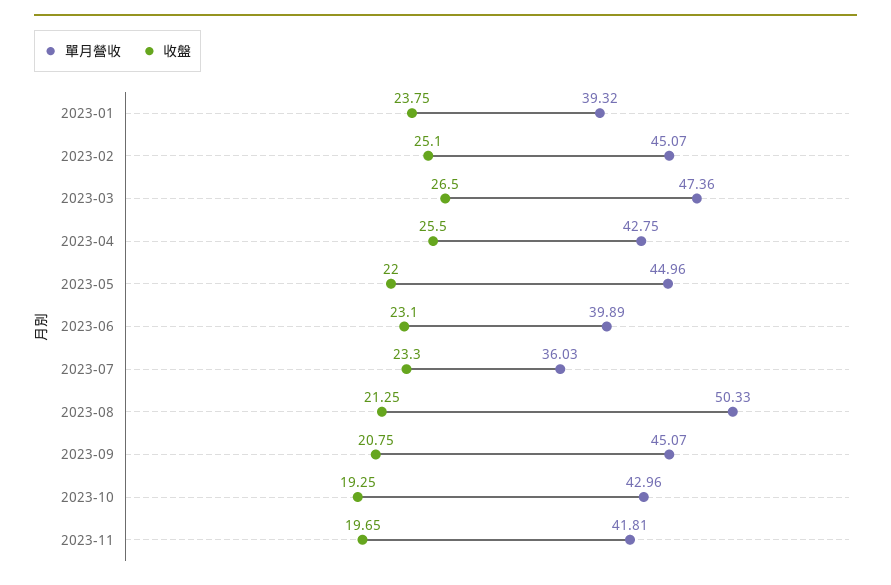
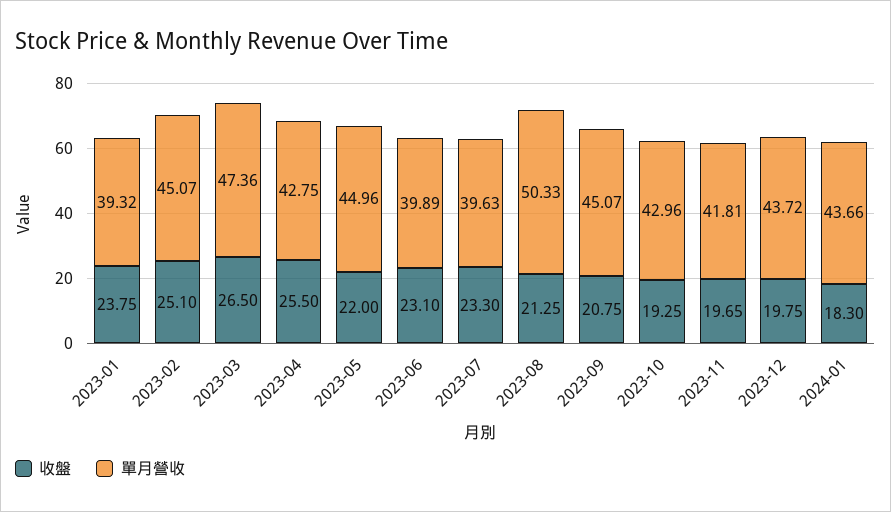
單月營收, 2023-07: 36.03 -> 39.63
收盤, 2023-12: none -> 19.75
單月營收, 2023-12: none -> 43.72
收盤, 2024-01: none -> 18.3
單月營收, 2024-01: none -> 43.66

